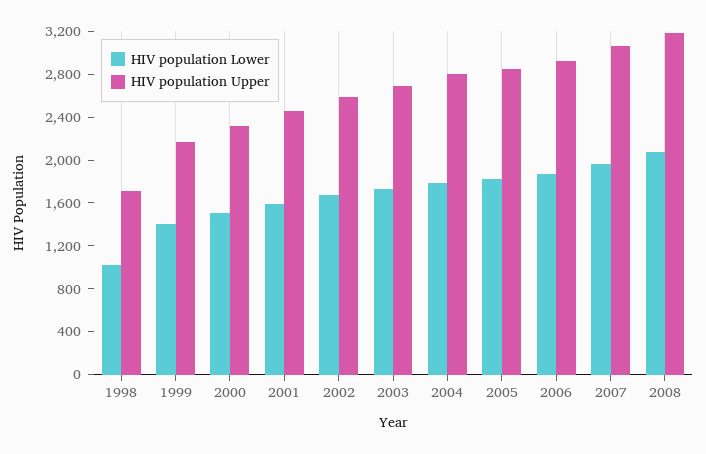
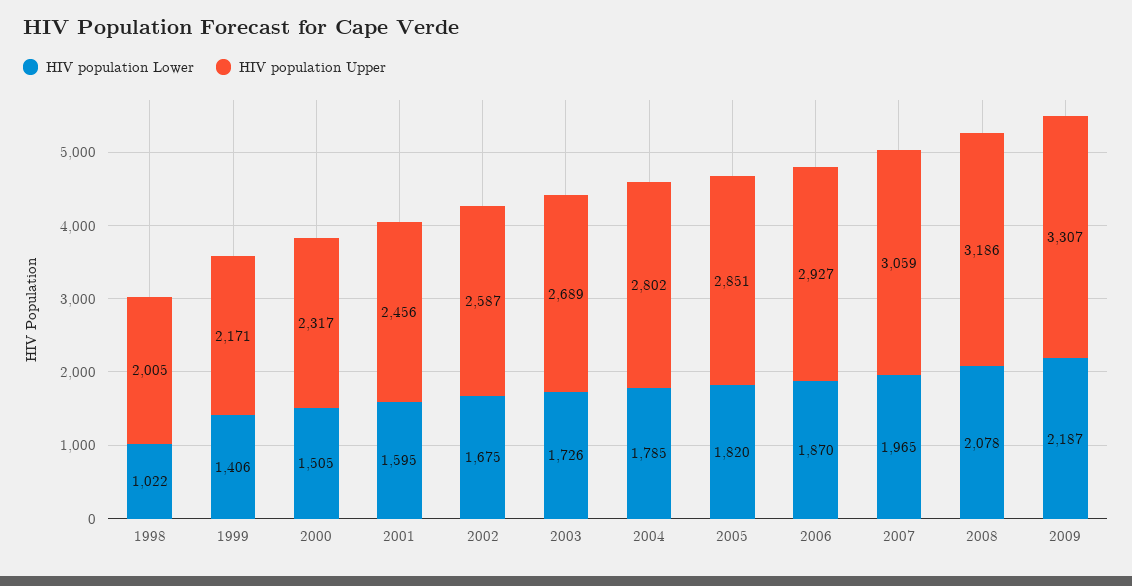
HIV population Upper, 1998: 1700 -> 2005
HIV population Lower, 2009: none -> 2187
HIV population Upper, 2009: none -> 3307

